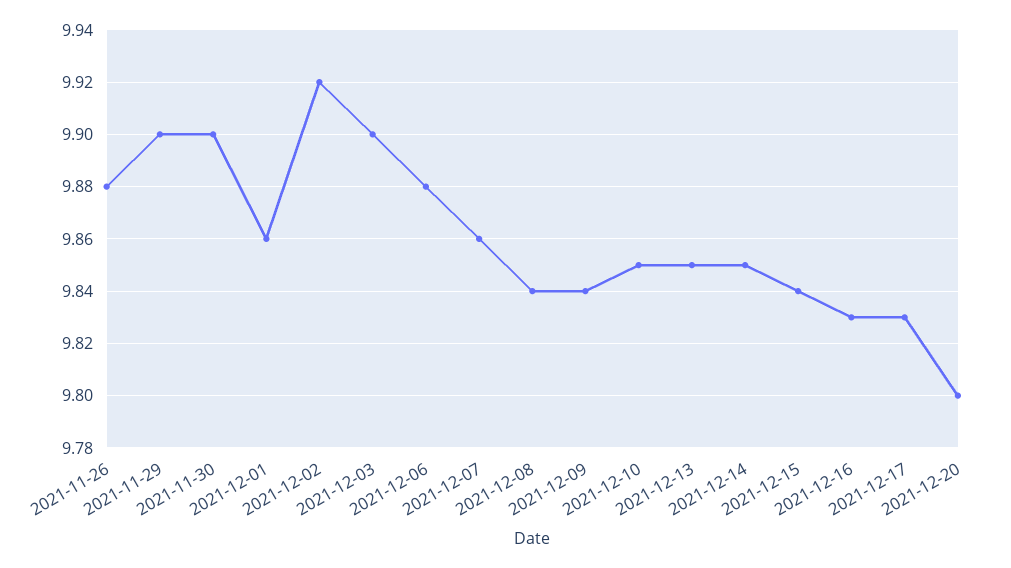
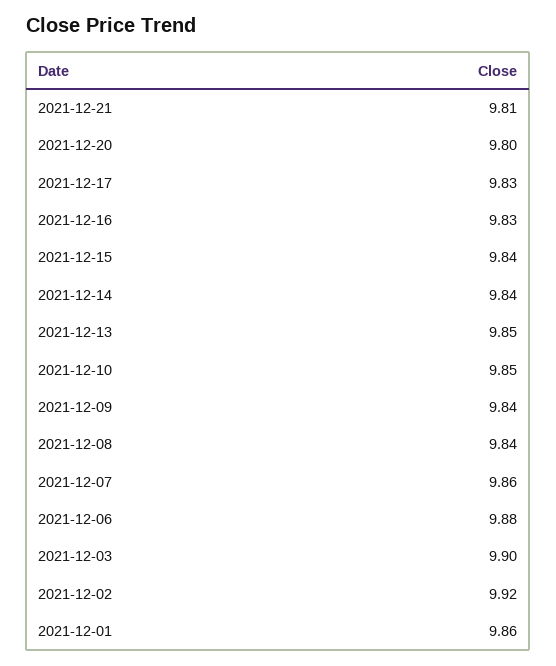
2021-11-26: 9.88 -> none
2021-11-29: 9.9 -> none
2021-11-30: 9.9 -> none
2021-12-14: 9.85 -> 9.84
2021-12-21: none -> 9.81

